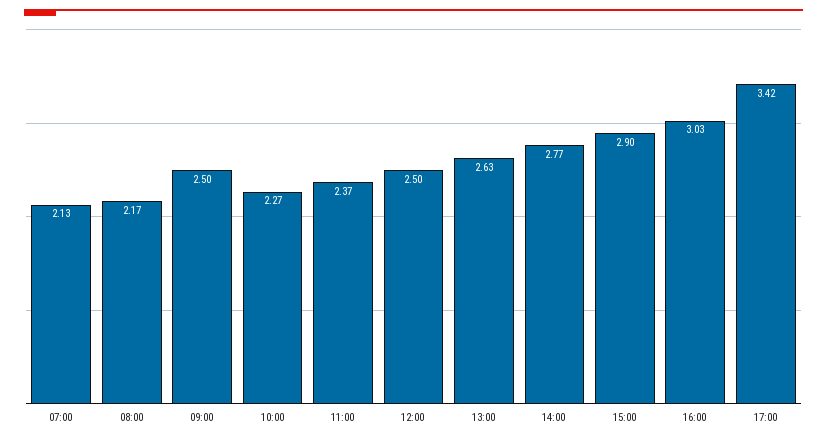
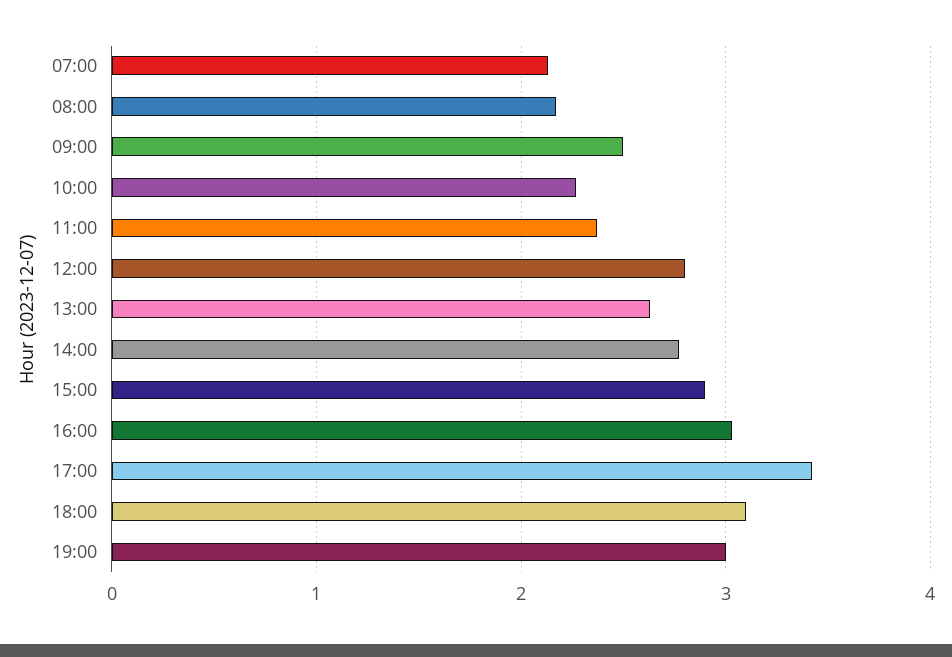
12:00: 2.5 -> 2.8
18:00: none -> 3.1
19:00: none -> 3

